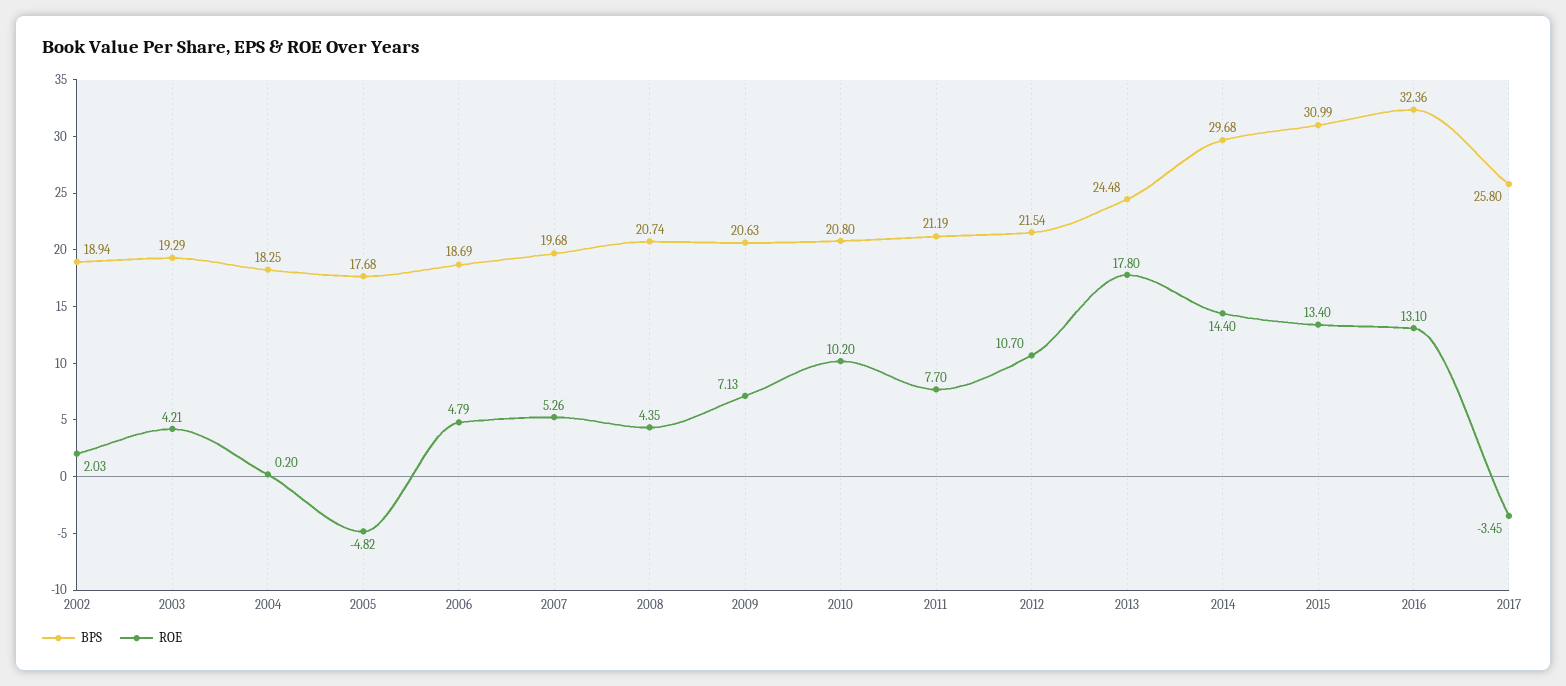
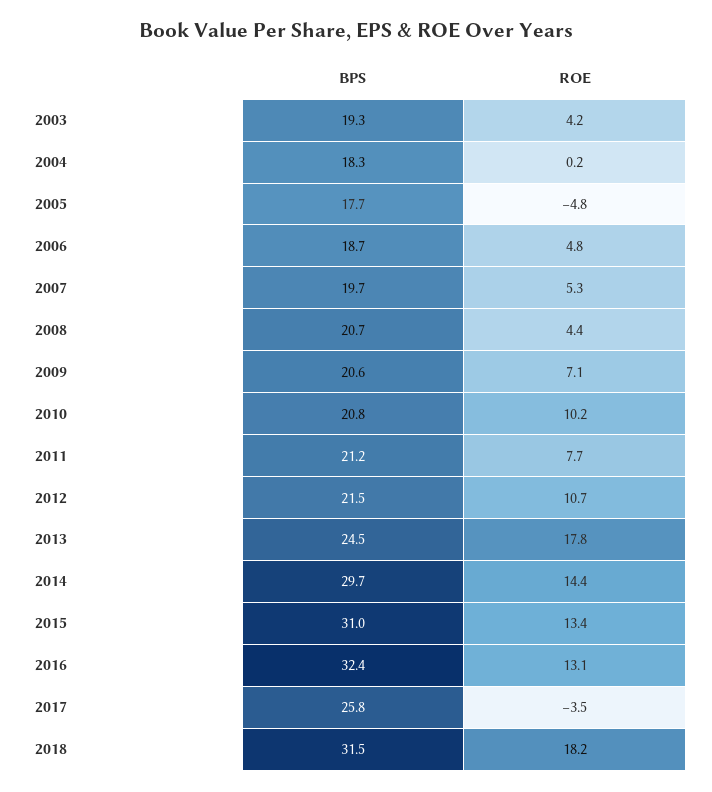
BPS, 2002: 18.94 -> none
ROE, 2002: 2.03 -> none
BPS, 2018: none -> 31.5
ROE, 2018: none -> 18.2

